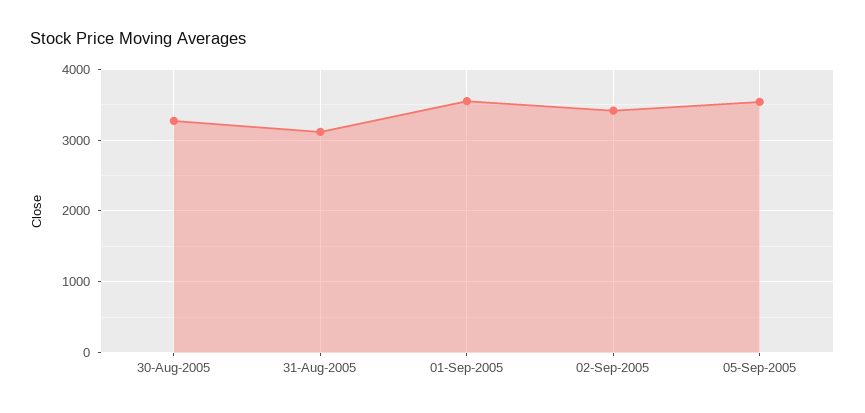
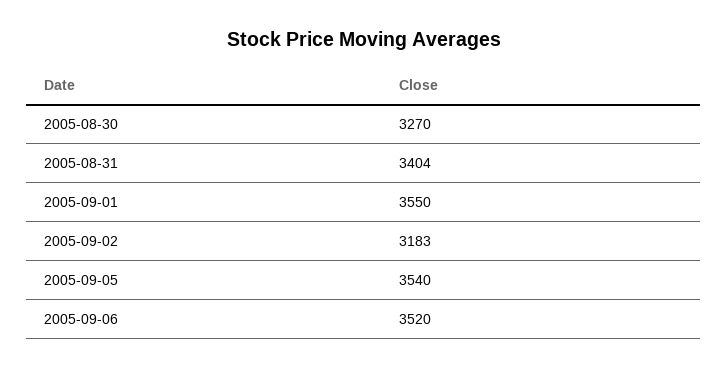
31-Aug-2005: 3100 -> 3404
02-Sep-2005: 3400 -> 3183
2005-09-06: none -> 3520

